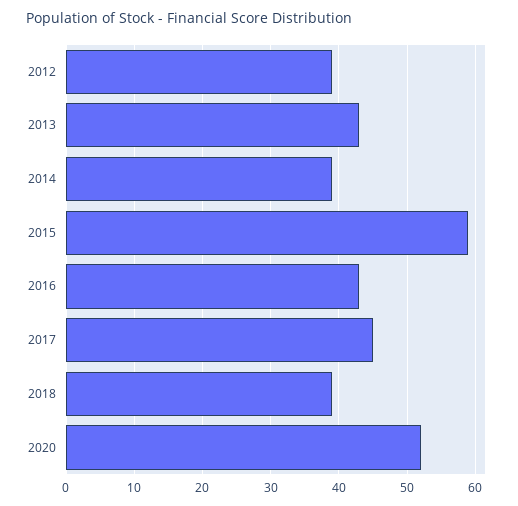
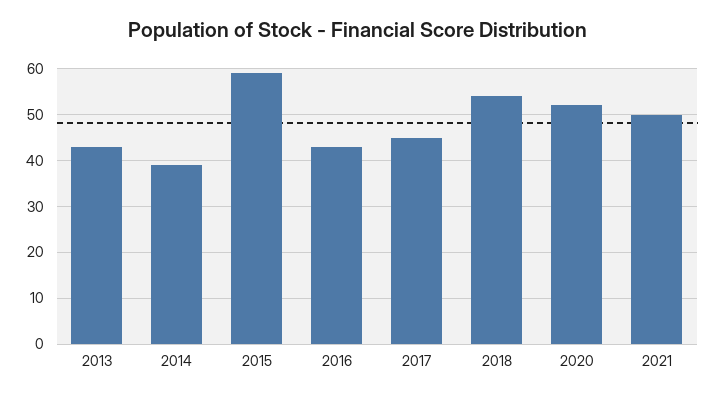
2012: 39 -> none
2018: 39 -> 55
2021: none -> 50

